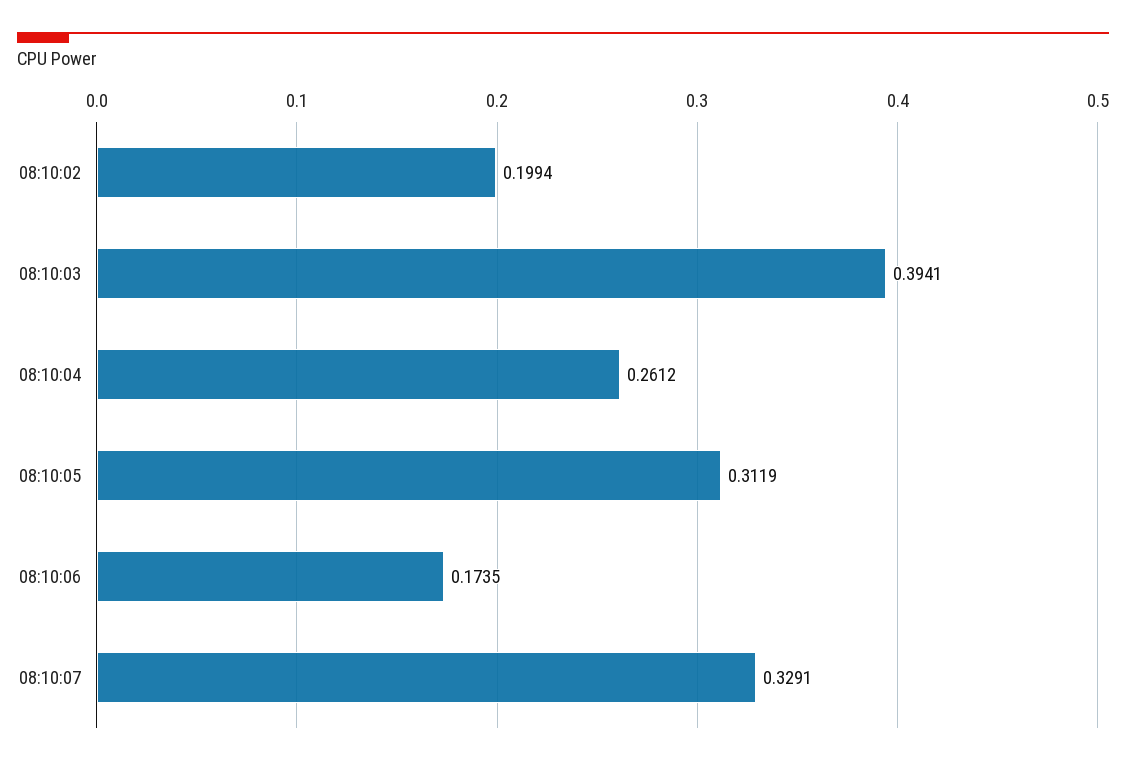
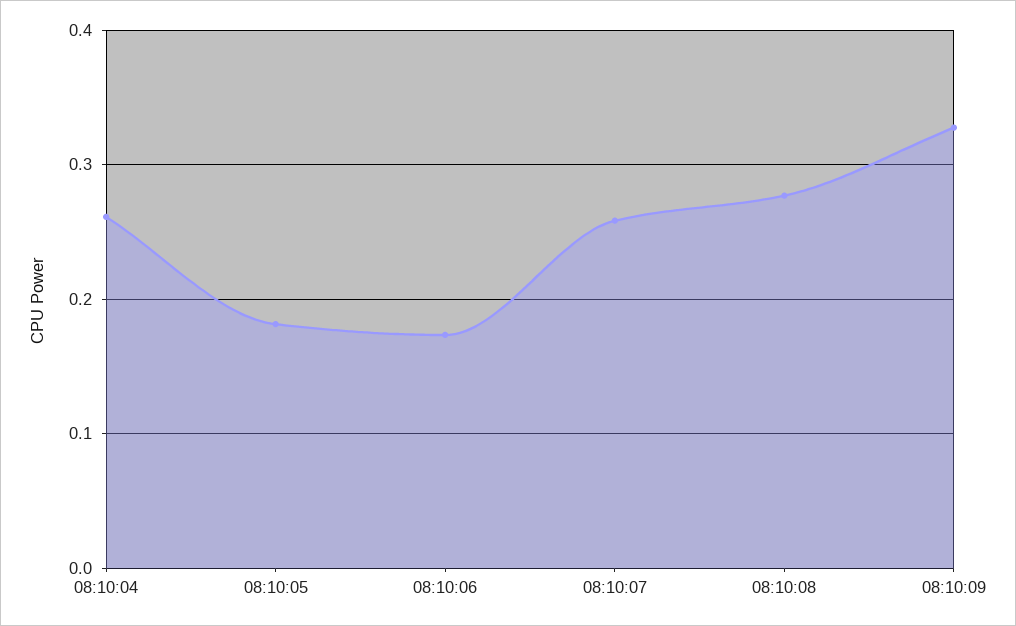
08:10:02: 0.1994 -> none
08:10:03: 0.3941 -> none
08:10:05: 0.3119 -> 0.18
08:10:07: 0.3291 -> 0.26
08:10:08: none -> 0.28
08:10:09: none -> 0.33

